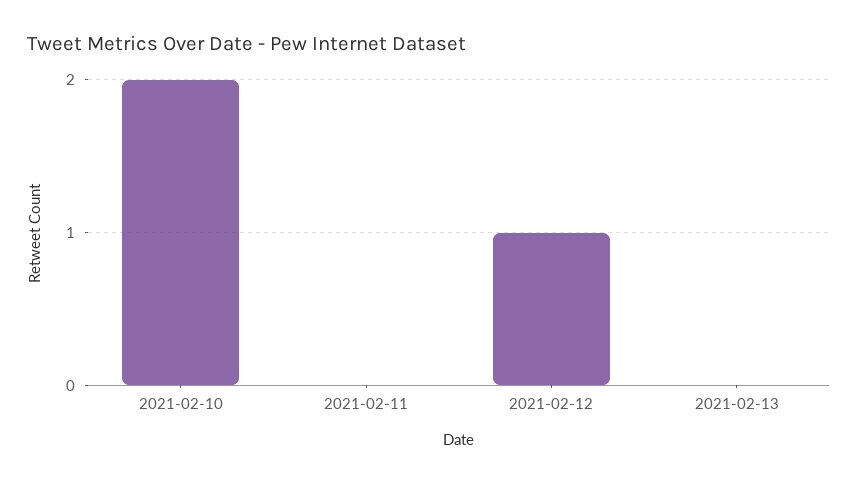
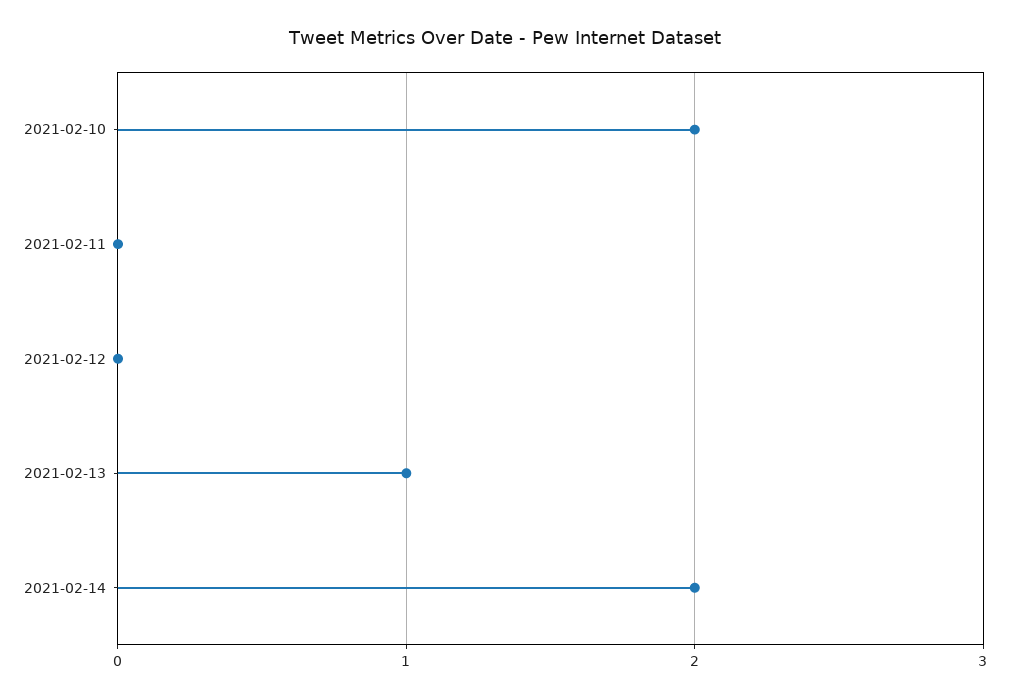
2021-02-12: 1 -> 0
2021-02-13: 0 -> 1
2021-02-14: none -> 2

